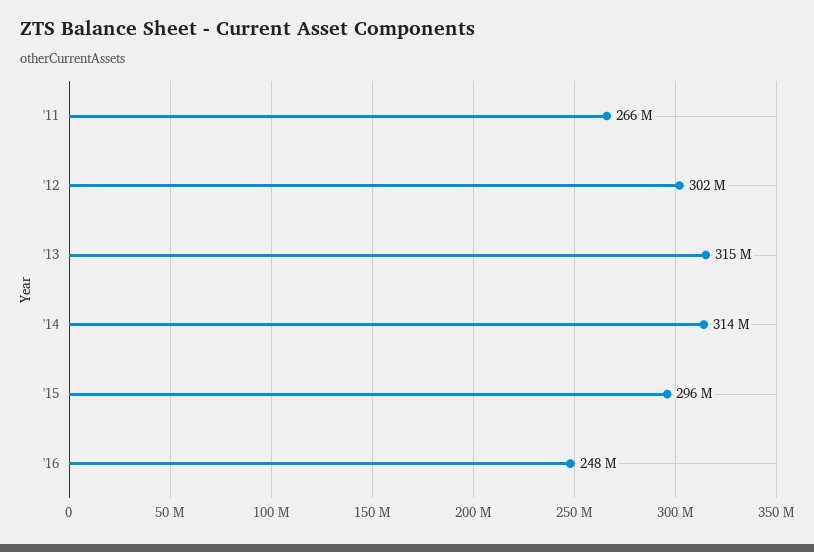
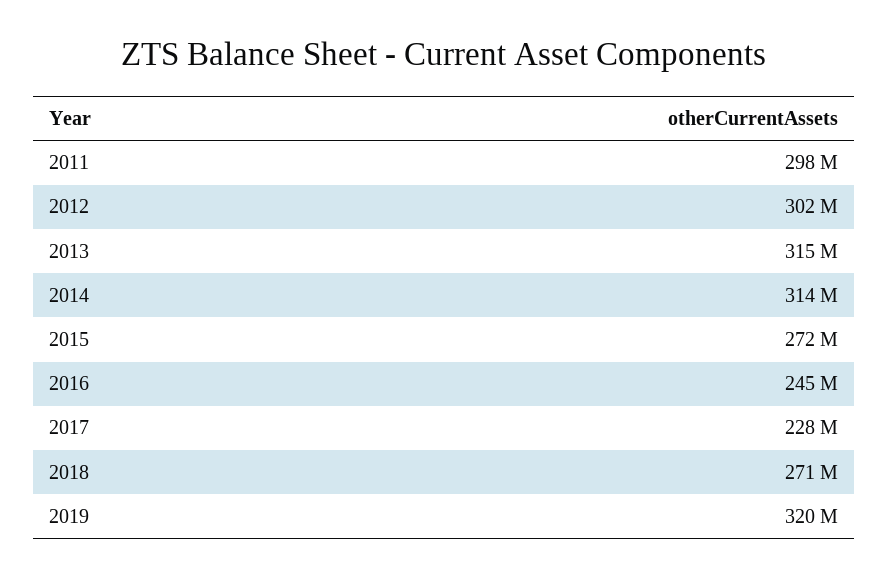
'11: 266000000 -> 298000000
'15: 296000000 -> 272000000
'16: 248000000 -> 245000000
2017: none -> 228000000
2018: none -> 271000000
2019: none -> 320000000

